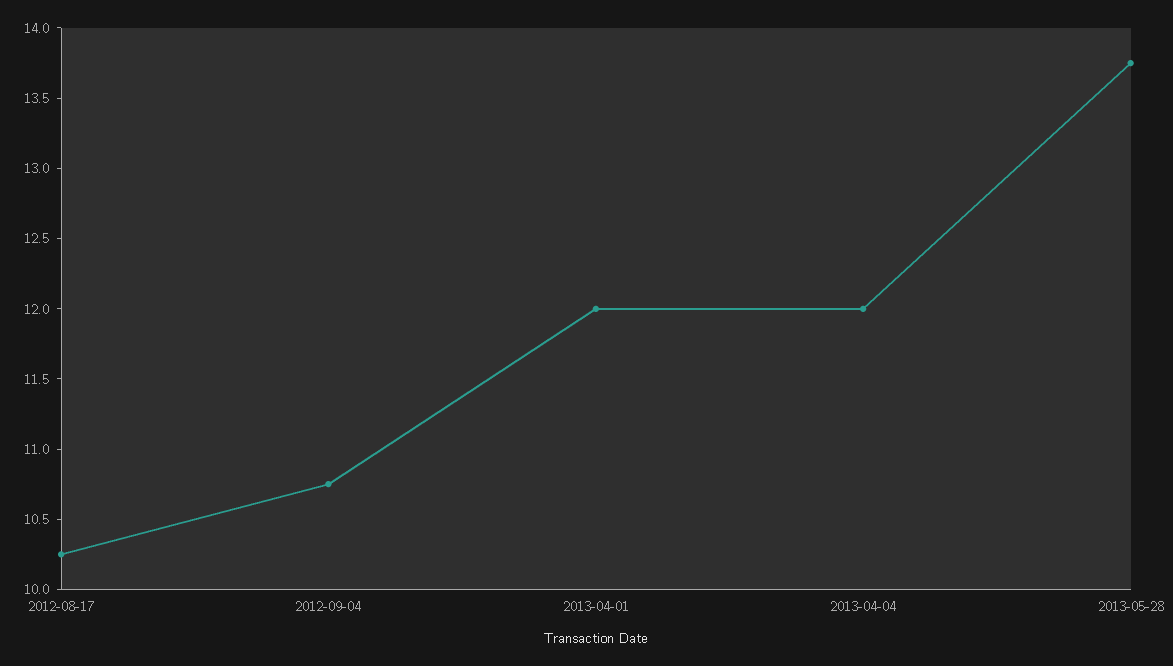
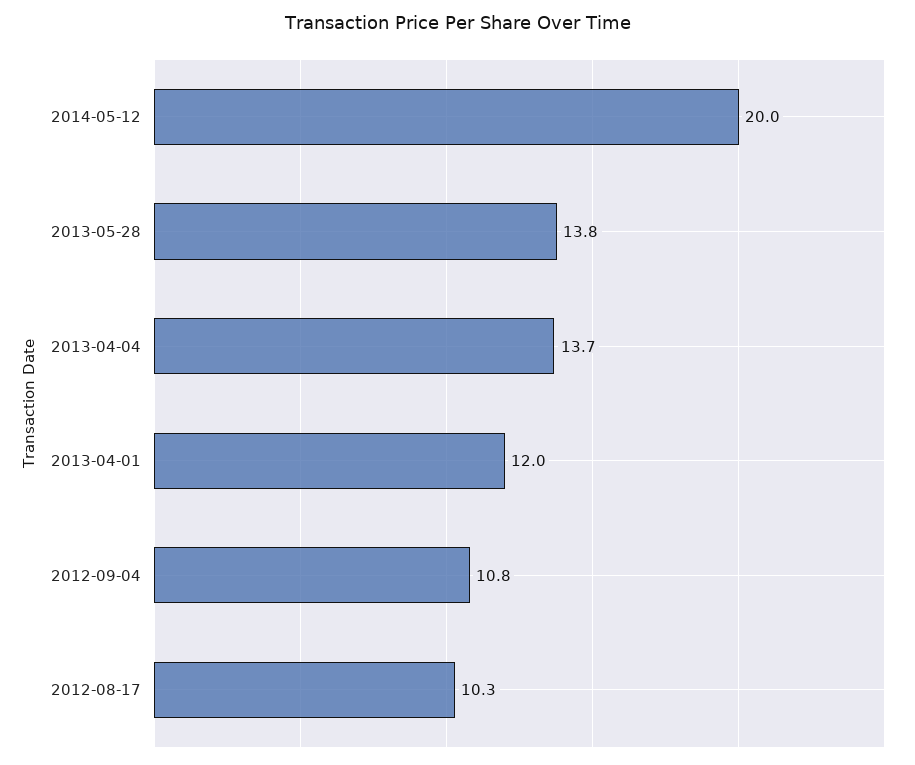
2013-04-04: 12 -> 13.7
2014-05-12: none -> 20

